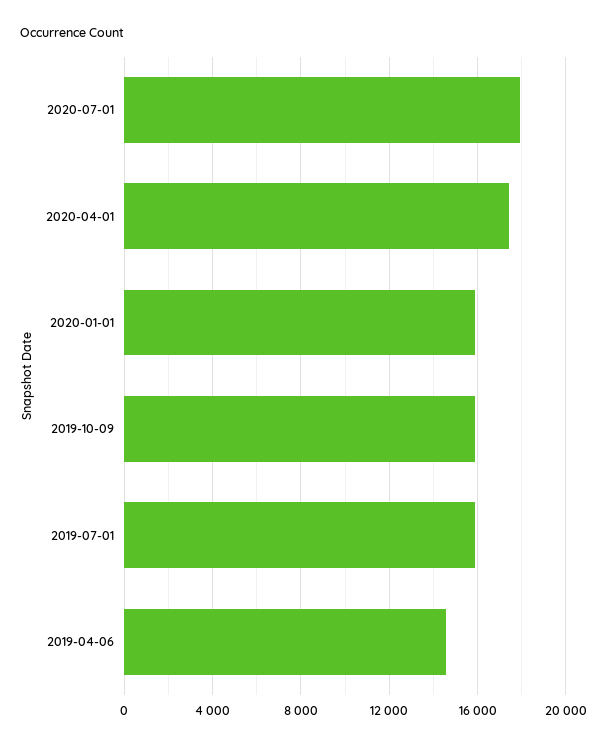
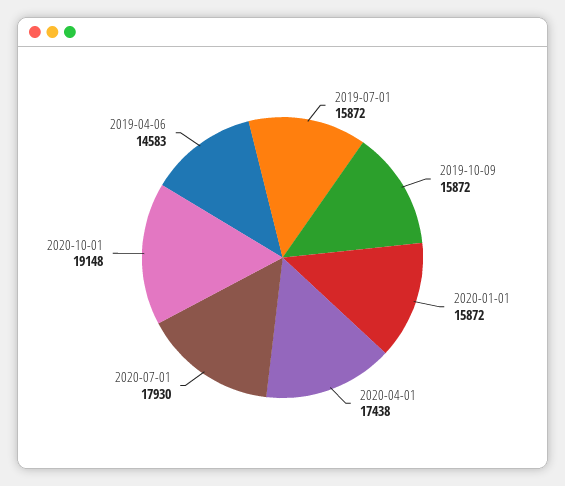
2020-10-01: none -> 19148

